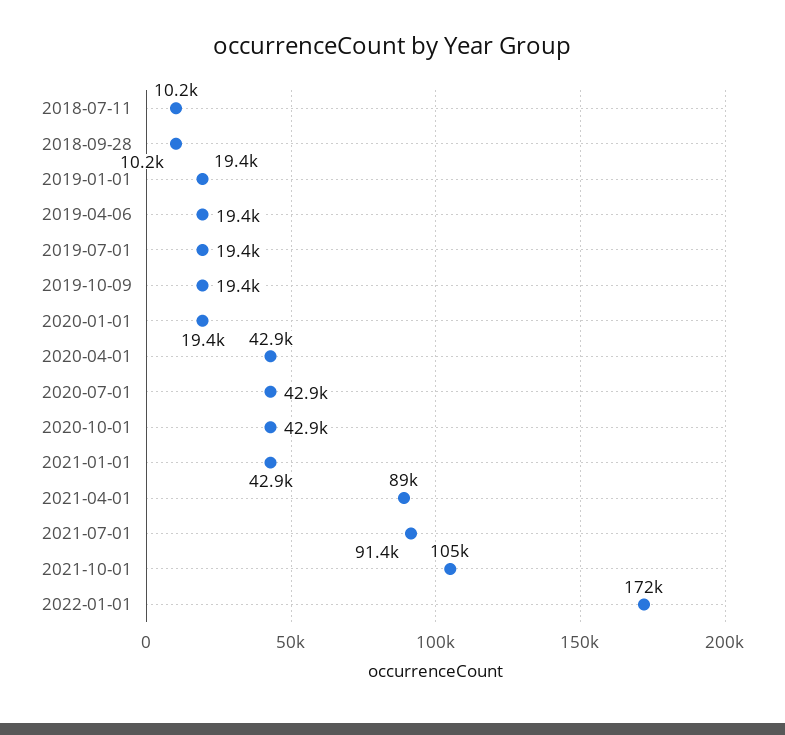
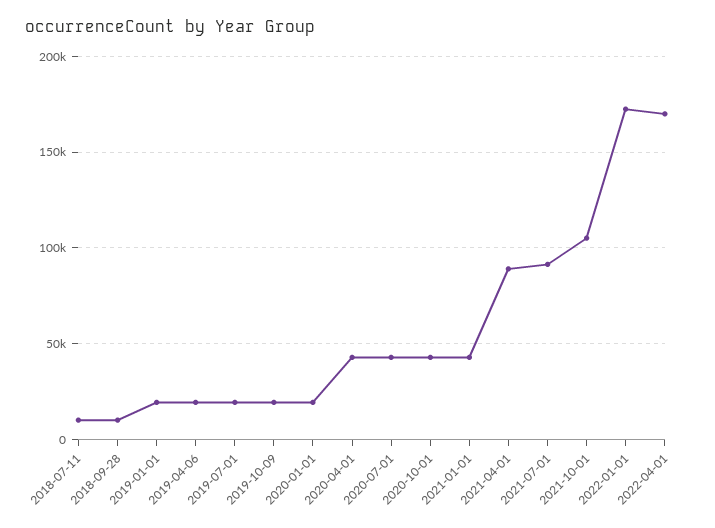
2022-04-01: none -> 170000

